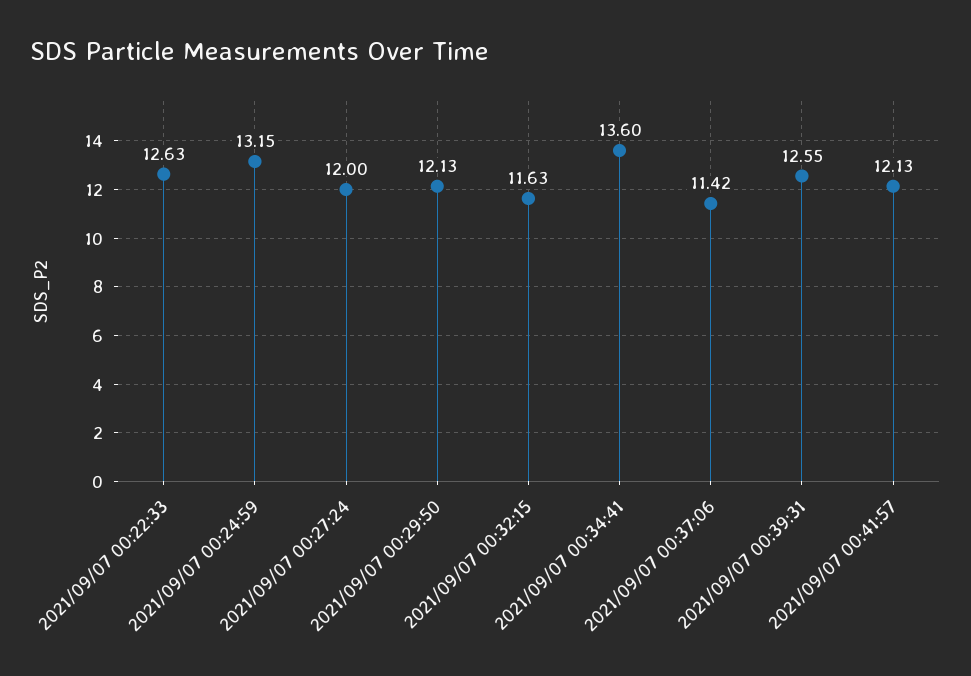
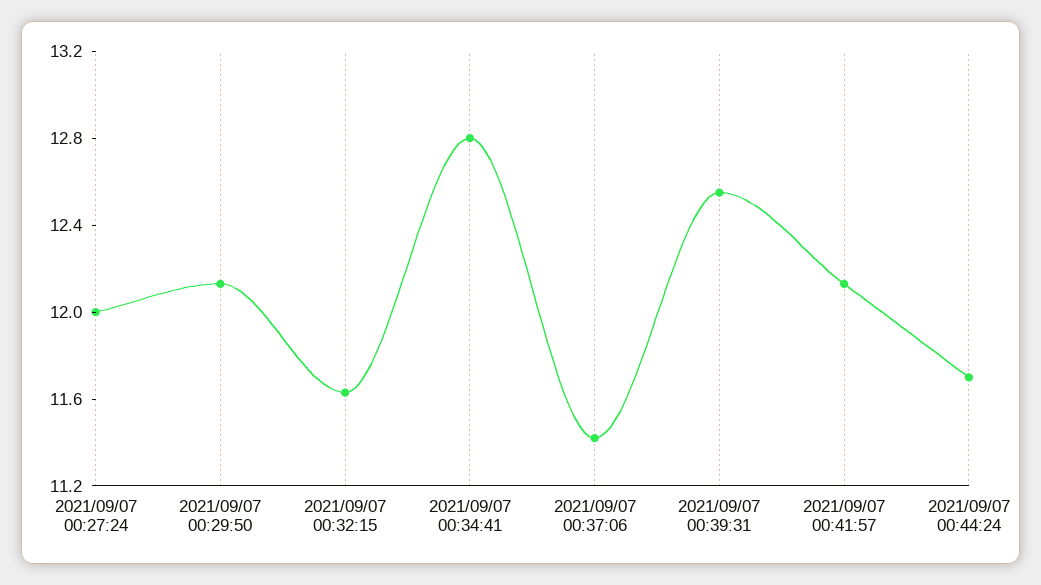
2021/09/07 00:22:33: 12.63 -> none
2021/09/07 00:24:59: 13.15 -> none
2021/09/07 00:34:41: 13.6 -> 12.8
2021/09/07 00:44:24: none -> 11.7

